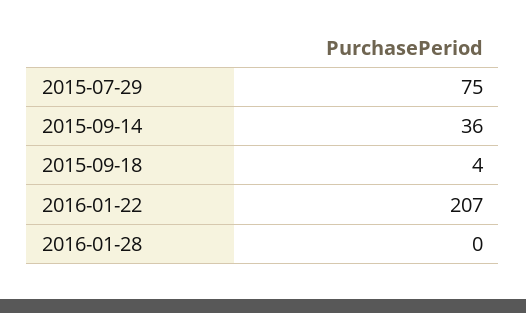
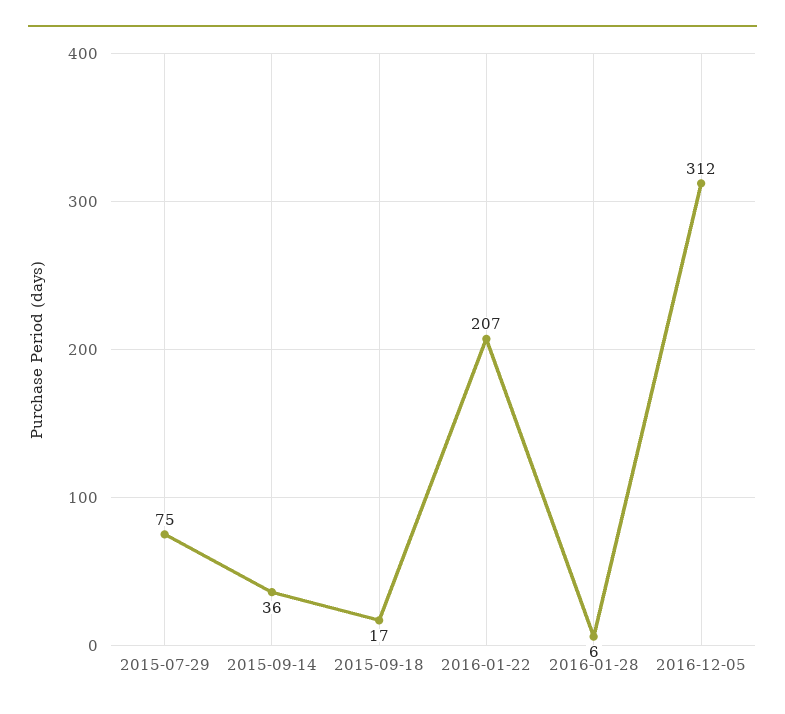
2015-09-18: 4 -> 17
2016-01-28: 0 -> 6
2016-12-05: none -> 312

